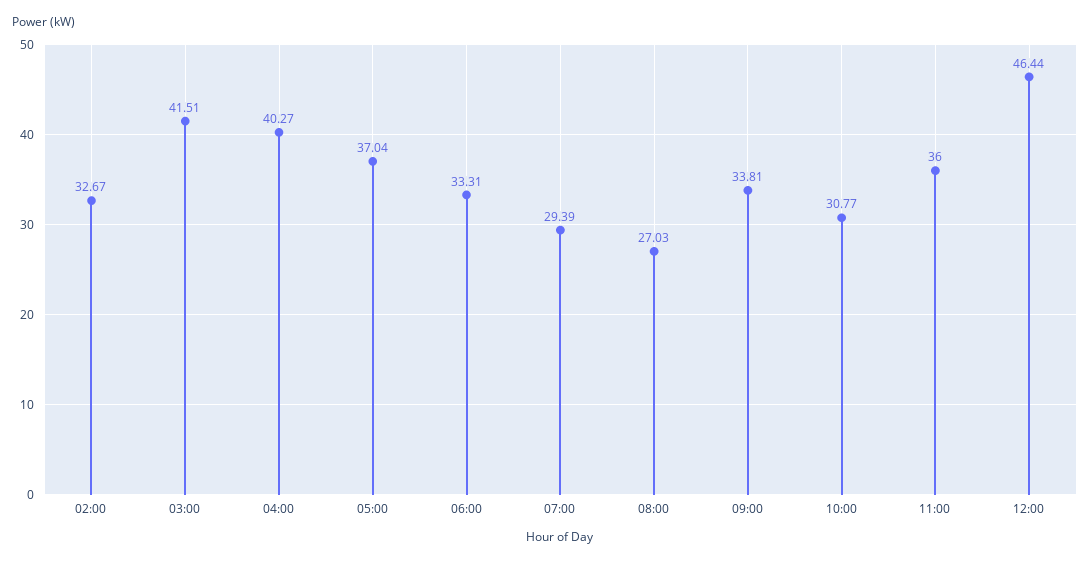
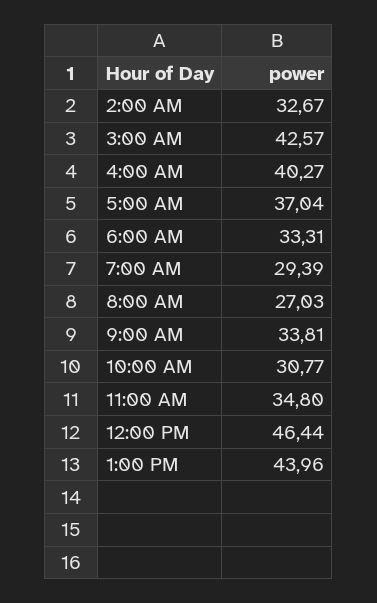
03:00: 41.51 -> 42.57
11:00: 36 -> 34.8
1:00 PM: none -> 43.96

